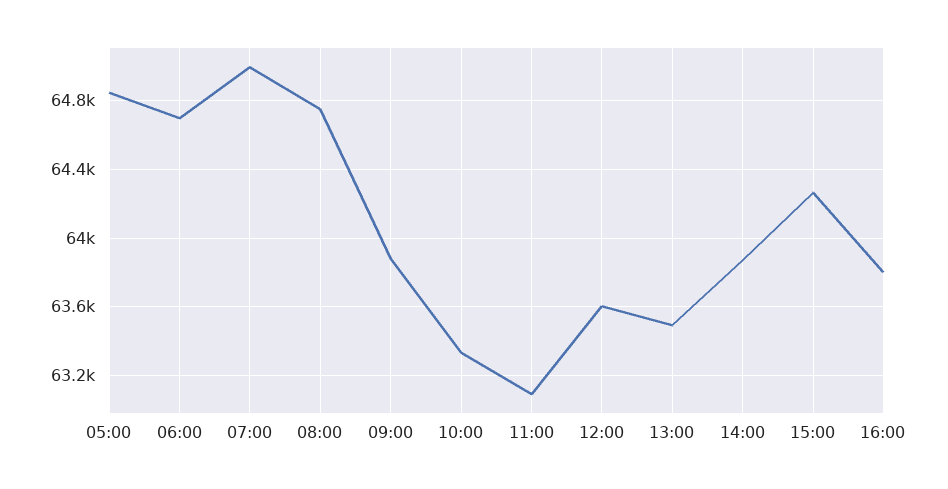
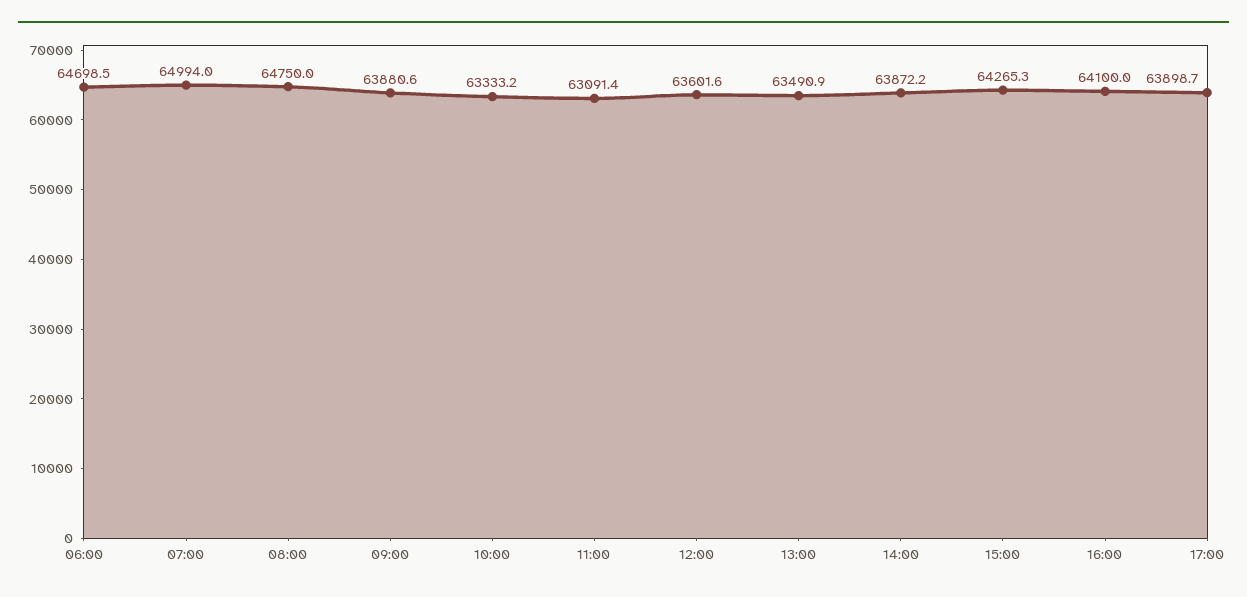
05:00: 64850 -> none
16:00: 63800 -> 64100
17:00: none -> 63898.7

